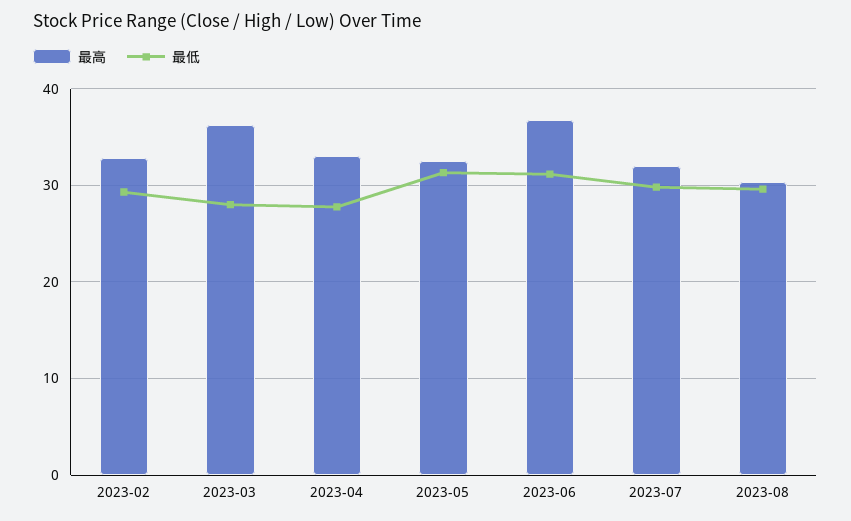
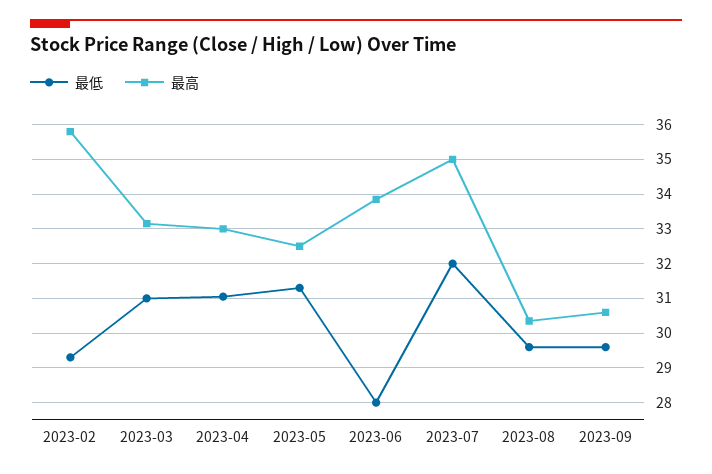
最高, 2023-02: 33 -> 35.8
最高, 2023-03: 36 -> 33.2
最低, 2023-03: 28 -> 31
最低, 2023-04: 28 -> 31
最高, 2023-06: 37 -> 33.8
最低, 2023-06: 31 -> 28
最高, 2023-07: 32 -> 35
最低, 2023-07: 30 -> 32
最低, 2023-09: none -> 29.6
最高, 2023-09: none -> 30.6

